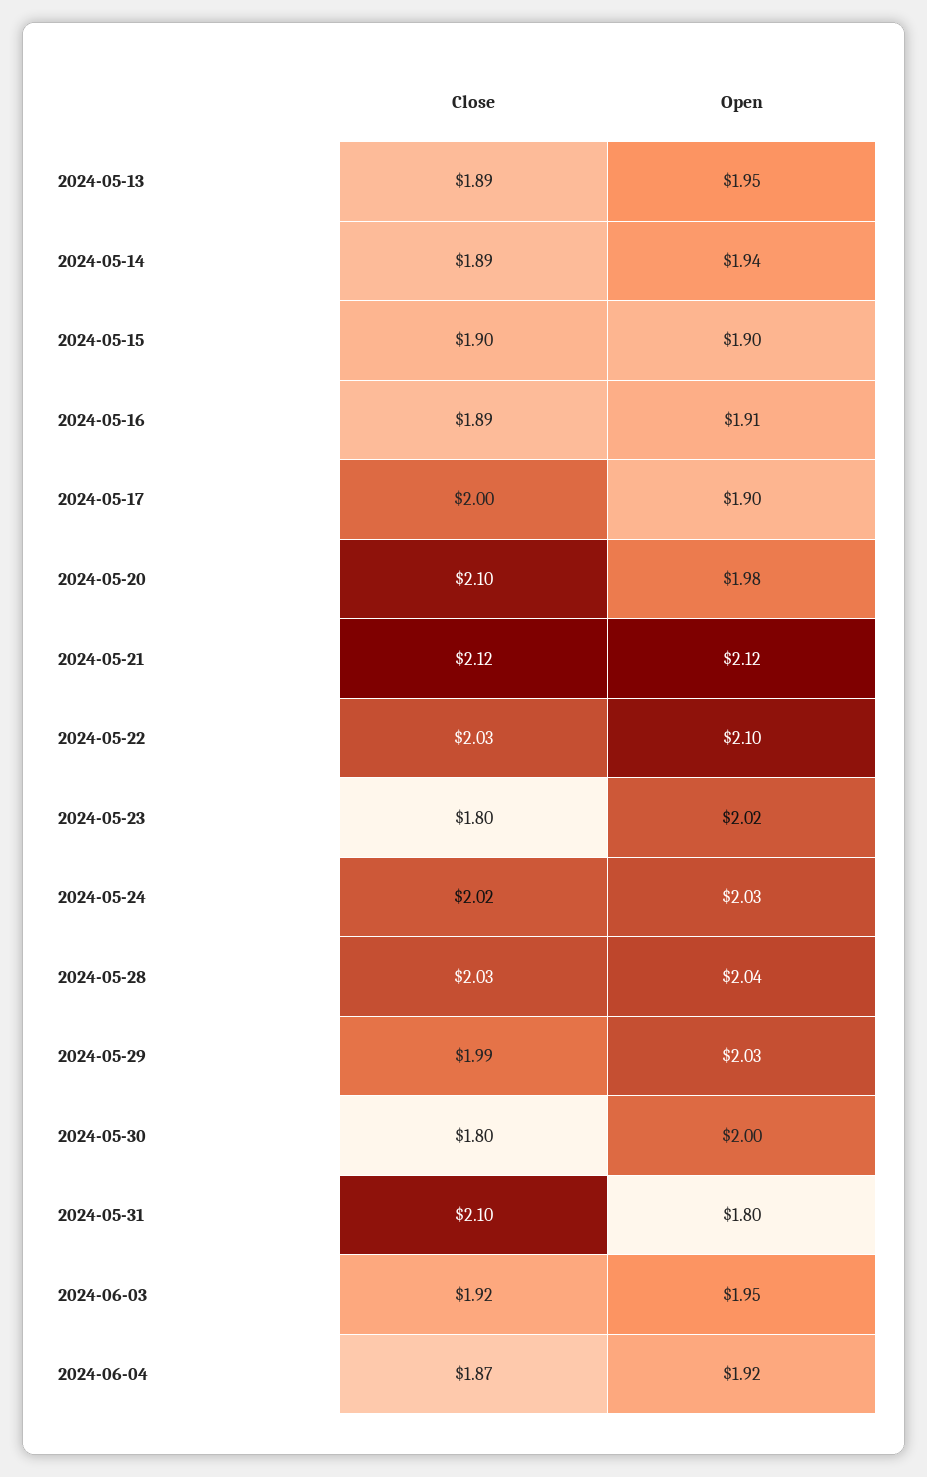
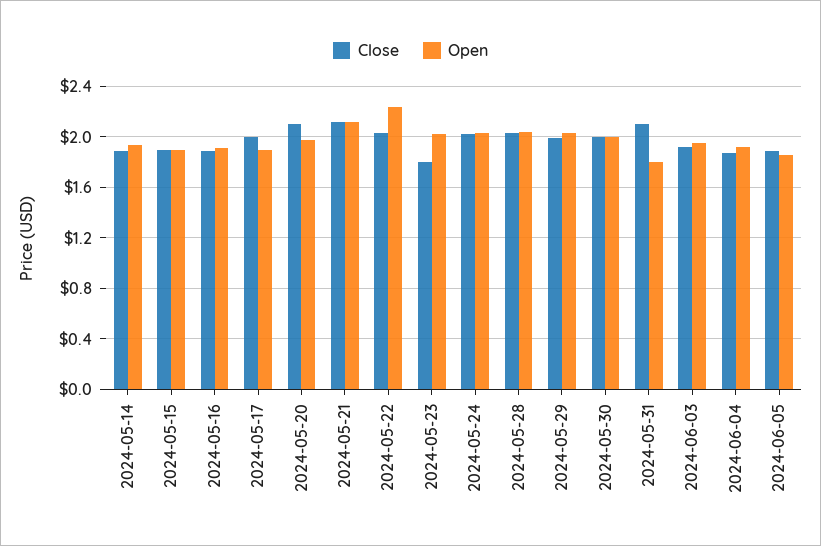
Close, 2024-05-13: 1.89 -> none
Open, 2024-05-13: 1.95 -> none
Open, 2024-05-22: 2.1 -> 2.25
Close, 2024-05-30: 1.8 -> 2
Close, 2024-06-05: none -> 1.9
Open, 2024-06-05: none -> 1.85

